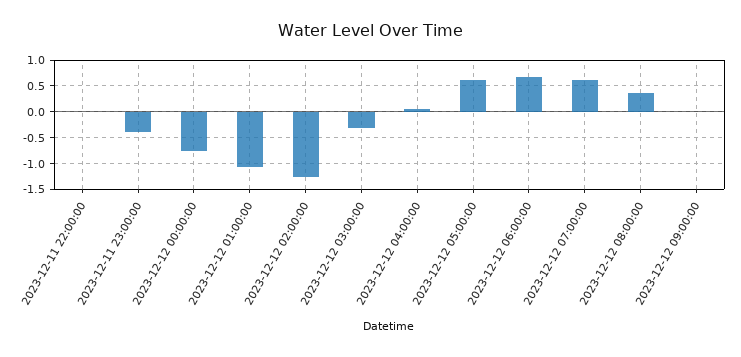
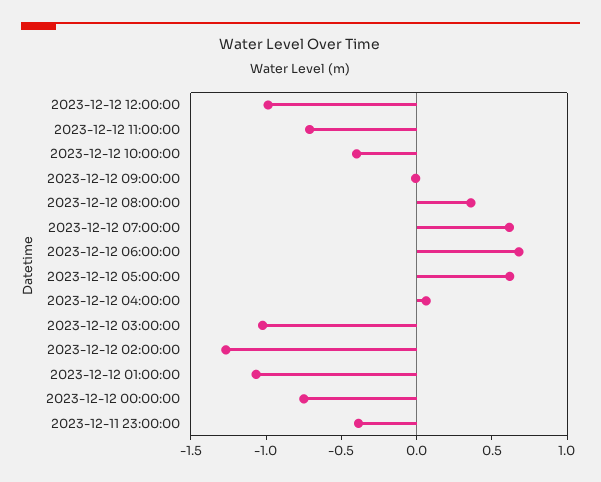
2023-12-11 22:00:00: 0 -> none
2023-12-12 03:00:00: -0.25 -> -1
2023-12-12 12:00:00: none -> -1
2023-12-12 11:00:00: none -> -0.7
2023-12-12 10:00:00: none -> -0.4

